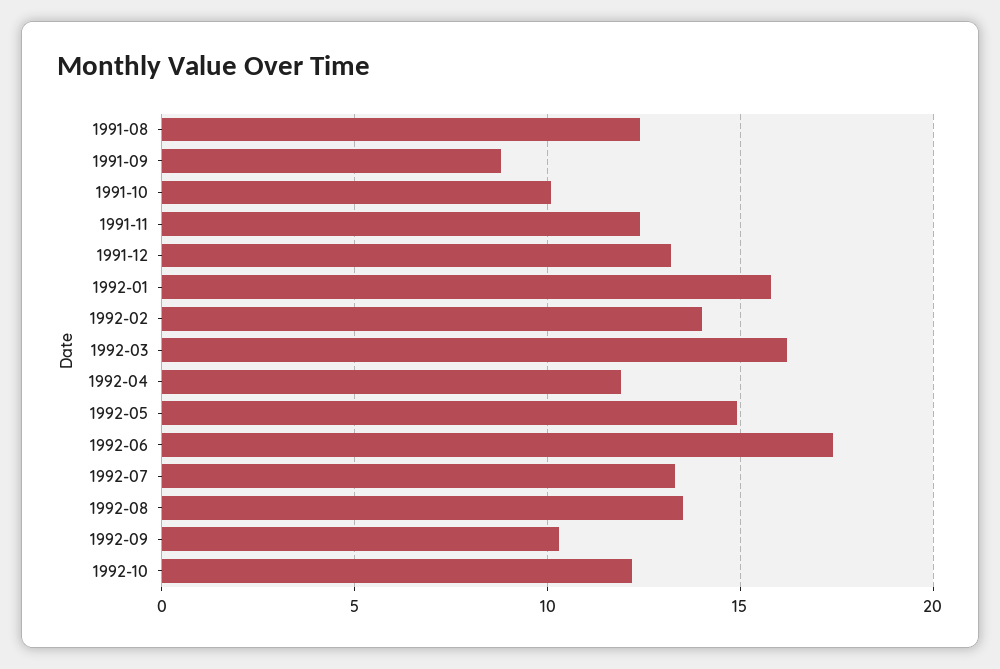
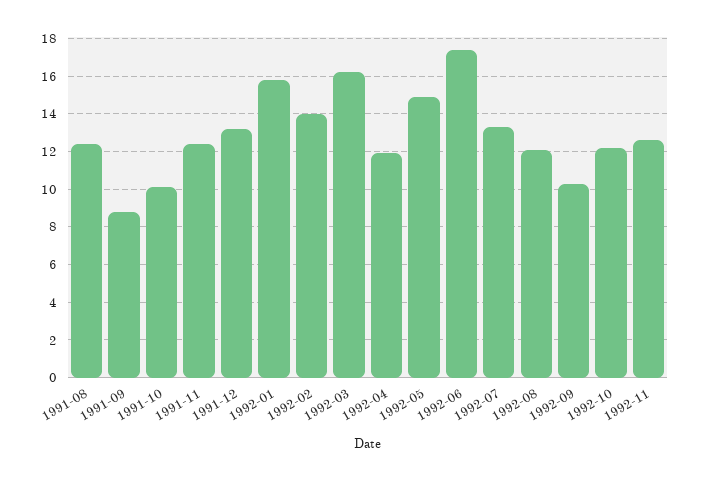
1992-08: 13.5 -> 12
1992-11: none -> 12.5

